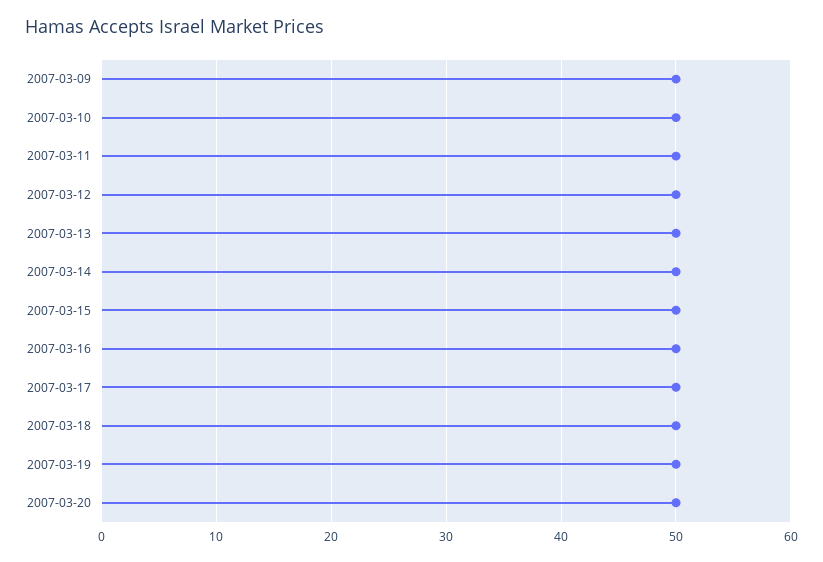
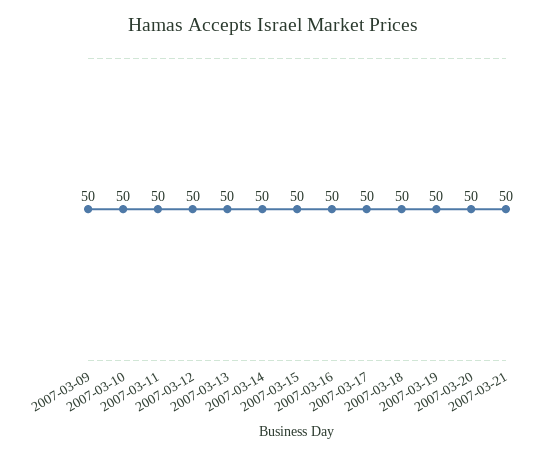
2007-03-21: none -> 50

